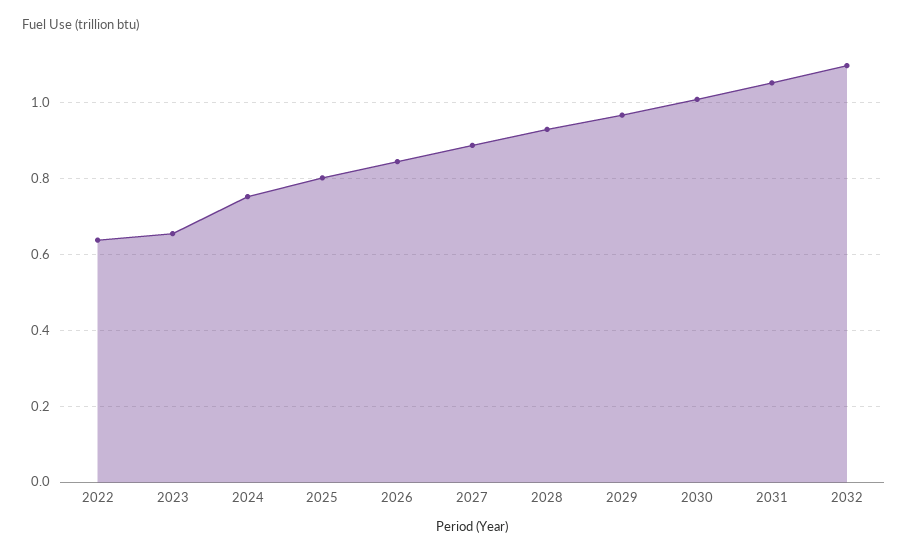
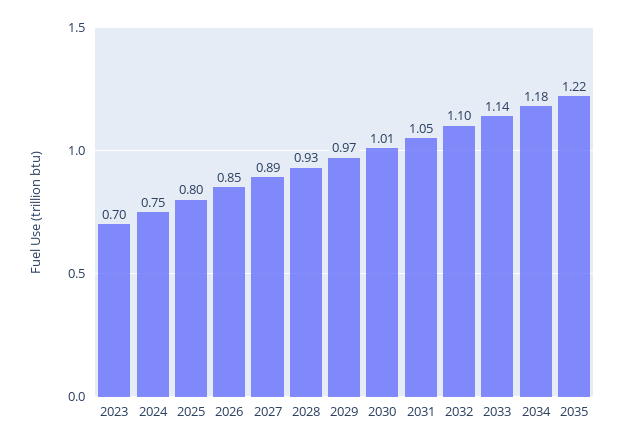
2022: 0.64 -> none
2023: 0.66 -> 0.7
2033: none -> 1.14
2034: none -> 1.18
2035: none -> 1.22

